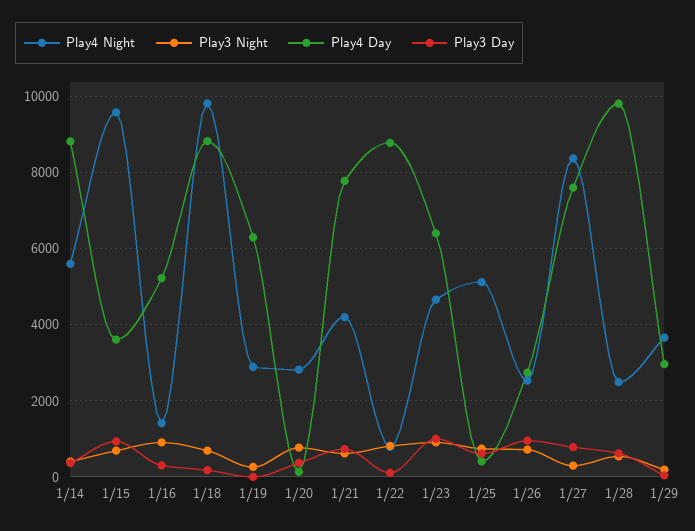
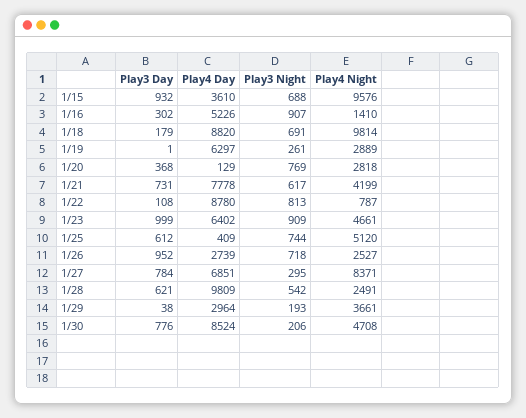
Play4 Night, 1/14: 5600 -> none
Play3 Night, 1/14: 400 -> none
Play4 Day, 1/14: 8800 -> none
Play3 Day, 1/14: 400 -> none
Play4 Day, 1/27: 7600 -> 6851
Play3 Day, 1/30: none -> 776
Play4 Day, 1/30: none -> 8524
Play3 Night, 1/30: none -> 206
Play4 Night, 1/30: none -> 4708

